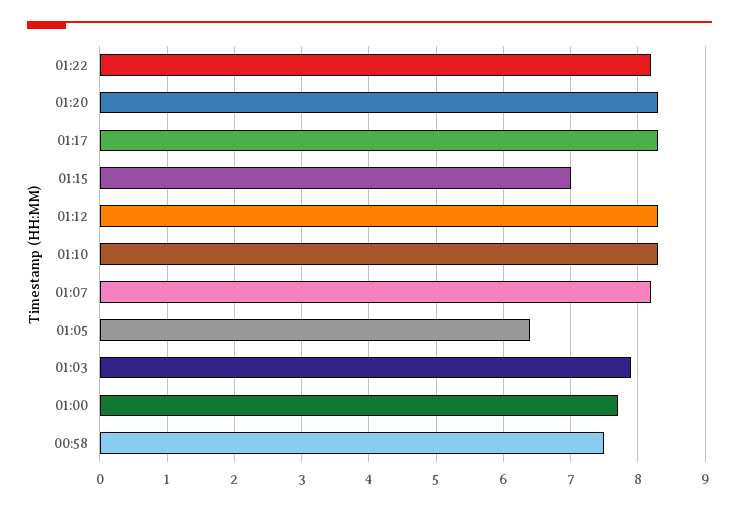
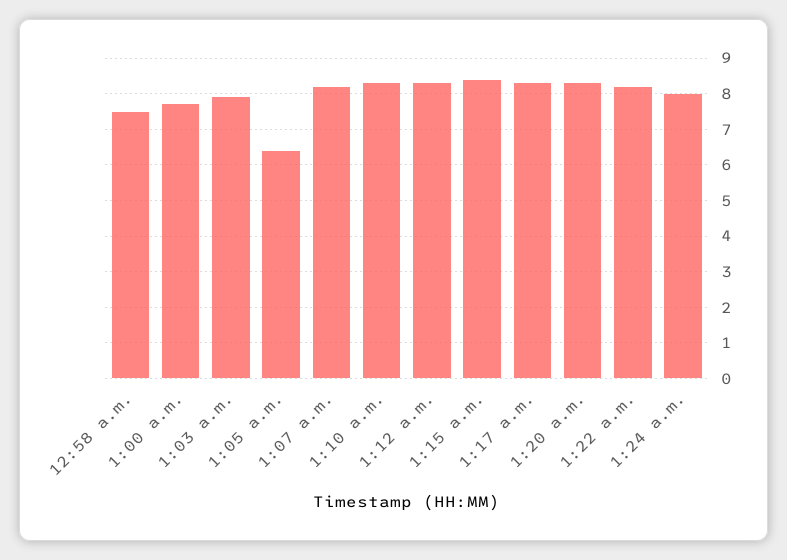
01:15: 7 -> 8.5
1:24 a.m.: none -> 8

